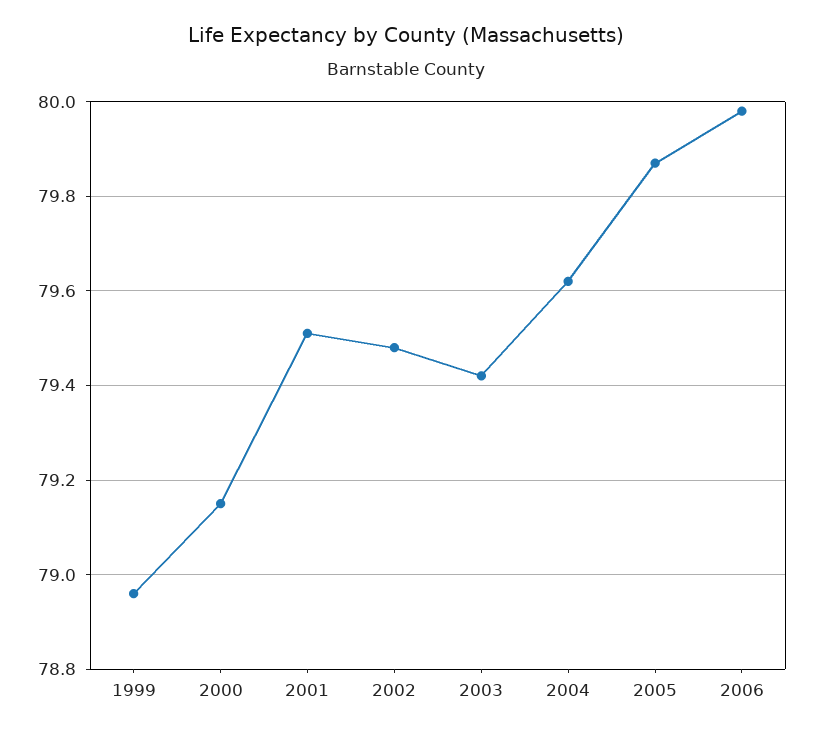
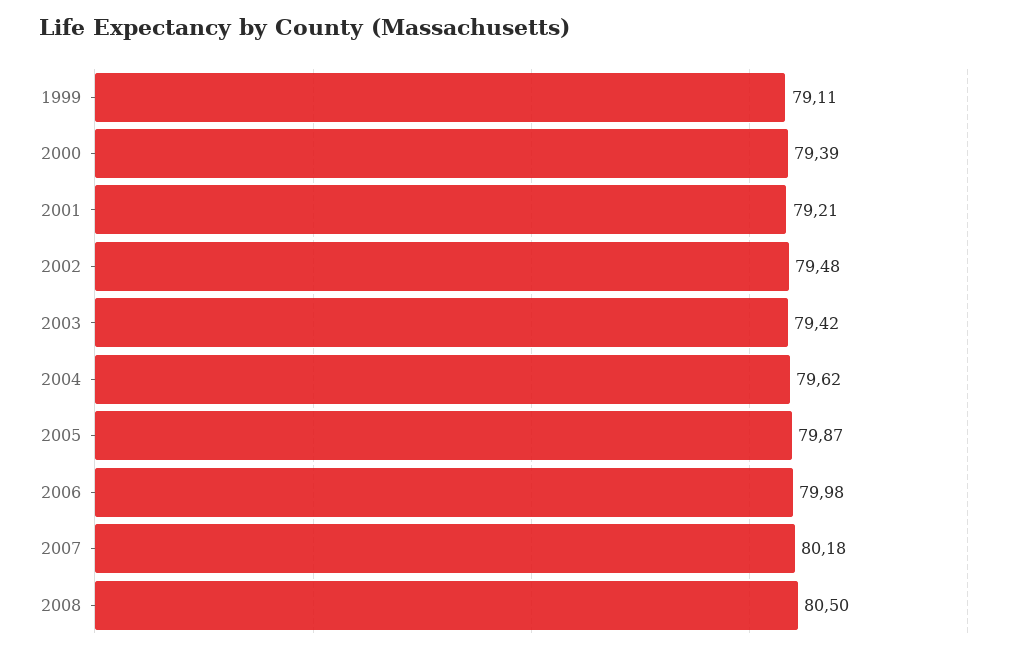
1999: 78.95 -> 79.11
2000: 79.15 -> 79.39
2001: 79.5 -> 79.21
2007: none -> 80.18
2008: none -> 80.5

